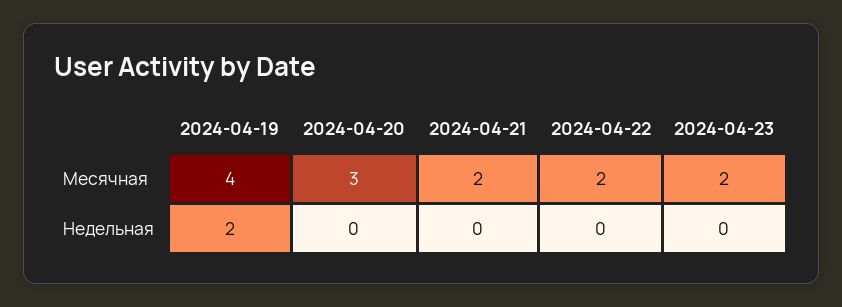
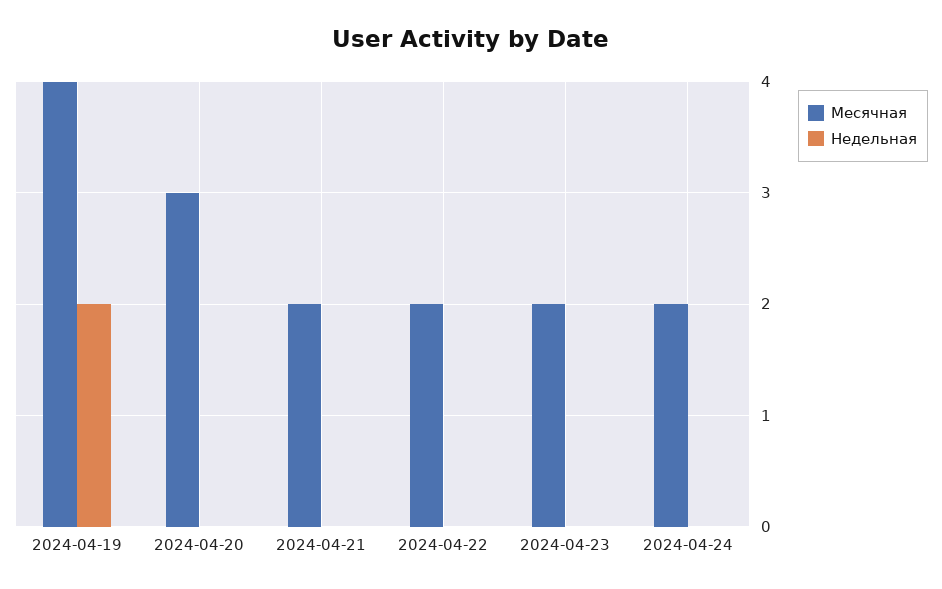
Месячная, 2024-04-24: none -> 2
Недельная, 2024-04-24: none -> 0

